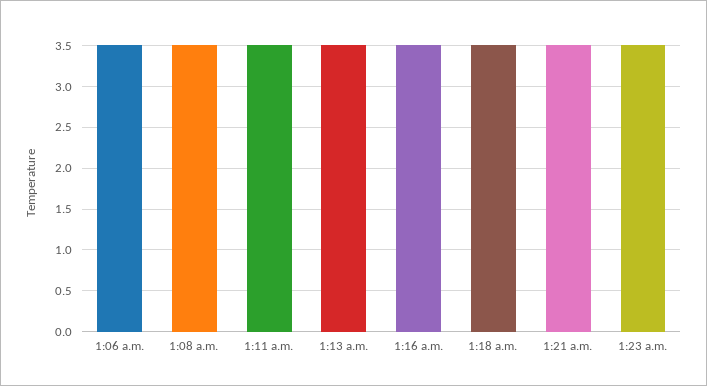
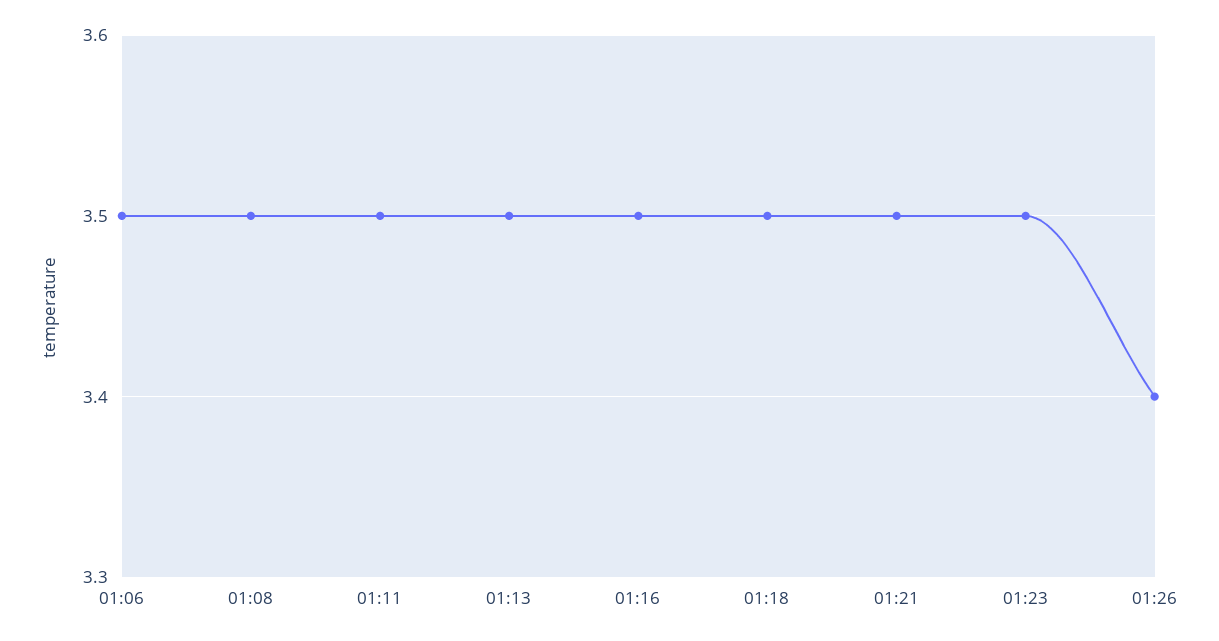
01:26: none -> 3.4

